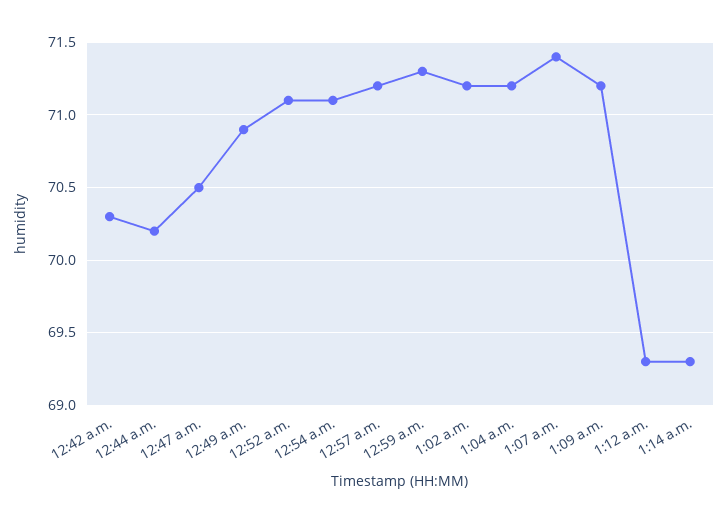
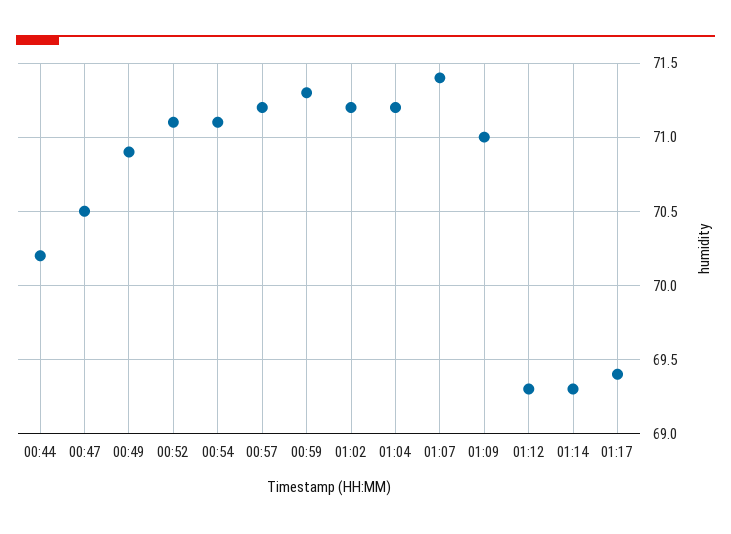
12:42 a.m.: 70.3 -> none
1:09 a.m.: 71.2 -> 71
01:17: none -> 69.4

